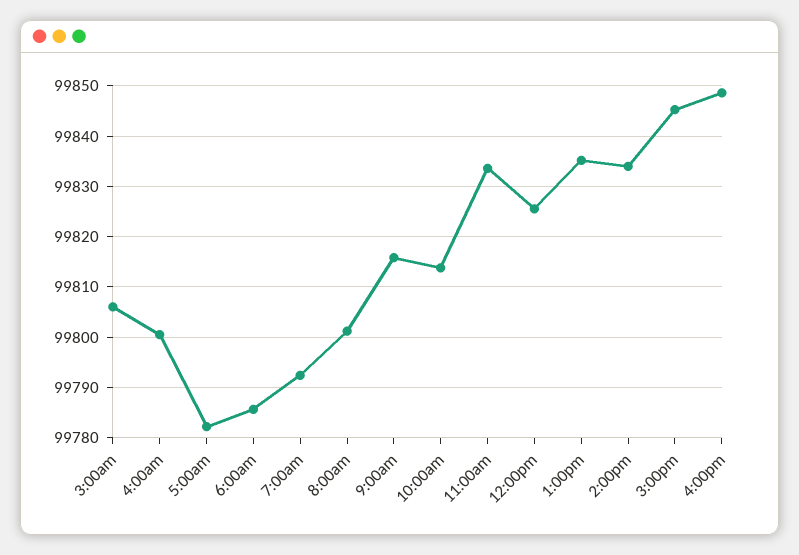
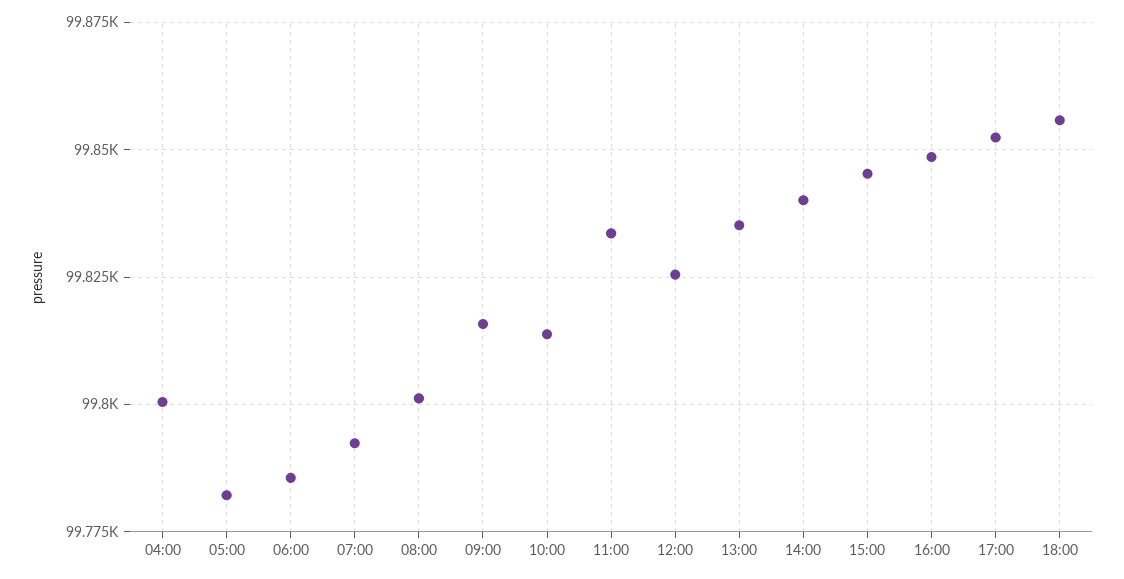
3:00am: 99806 -> none
2:00pm: 99834 -> 99840
17:00: none -> 99852.5
18:00: none -> 99855

